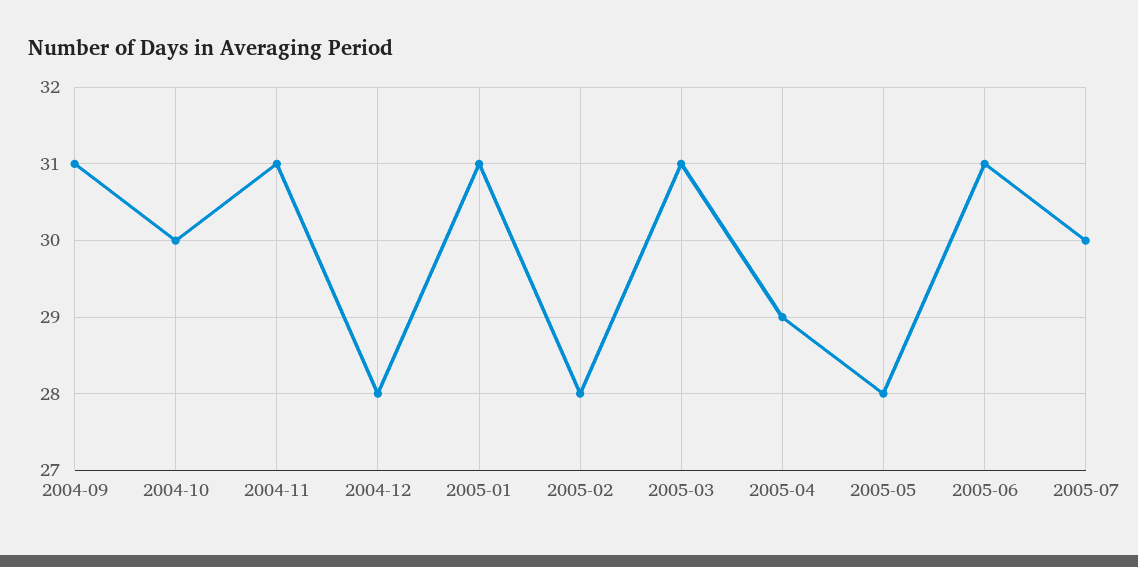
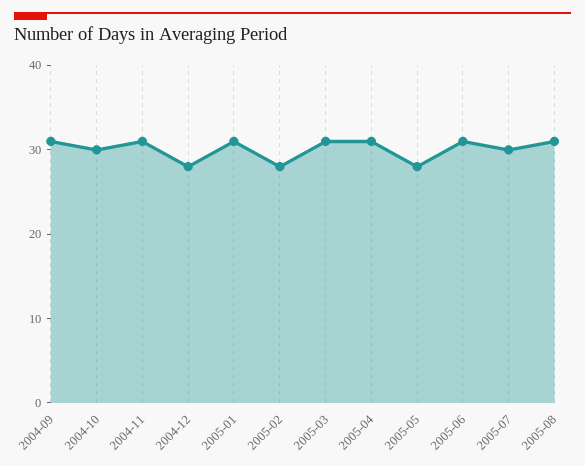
2005-04: 29 -> 31
2005-08: none -> 31

